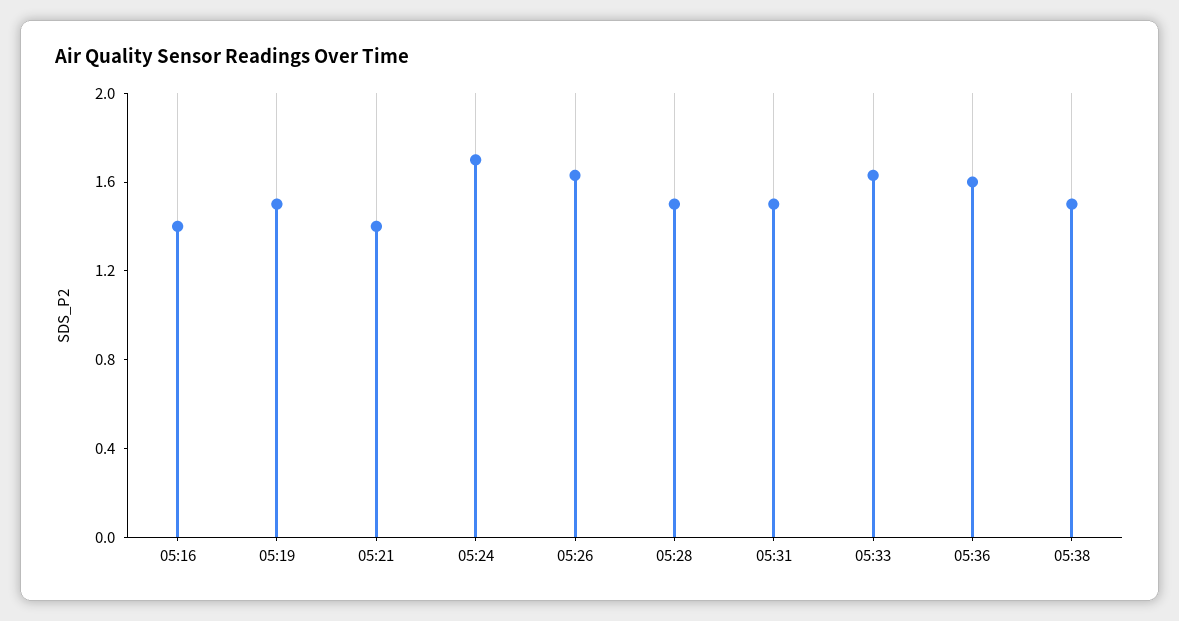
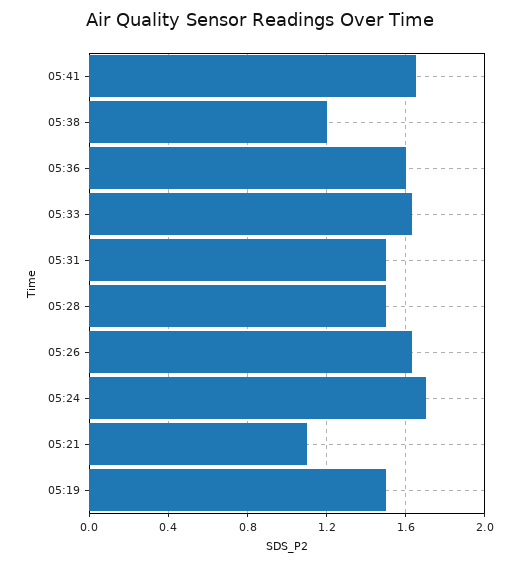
05:16: 1.4 -> none
05:21: 1.4 -> 1.1
05:38: 1.5 -> 1.2
05:41: none -> 1.65

